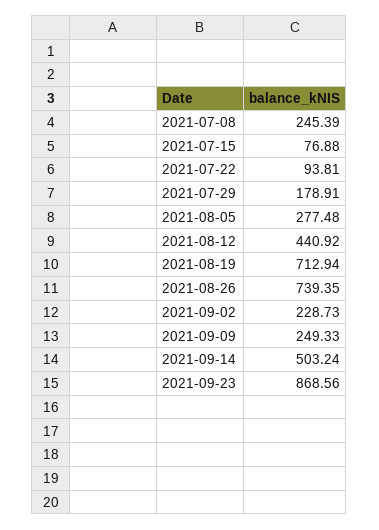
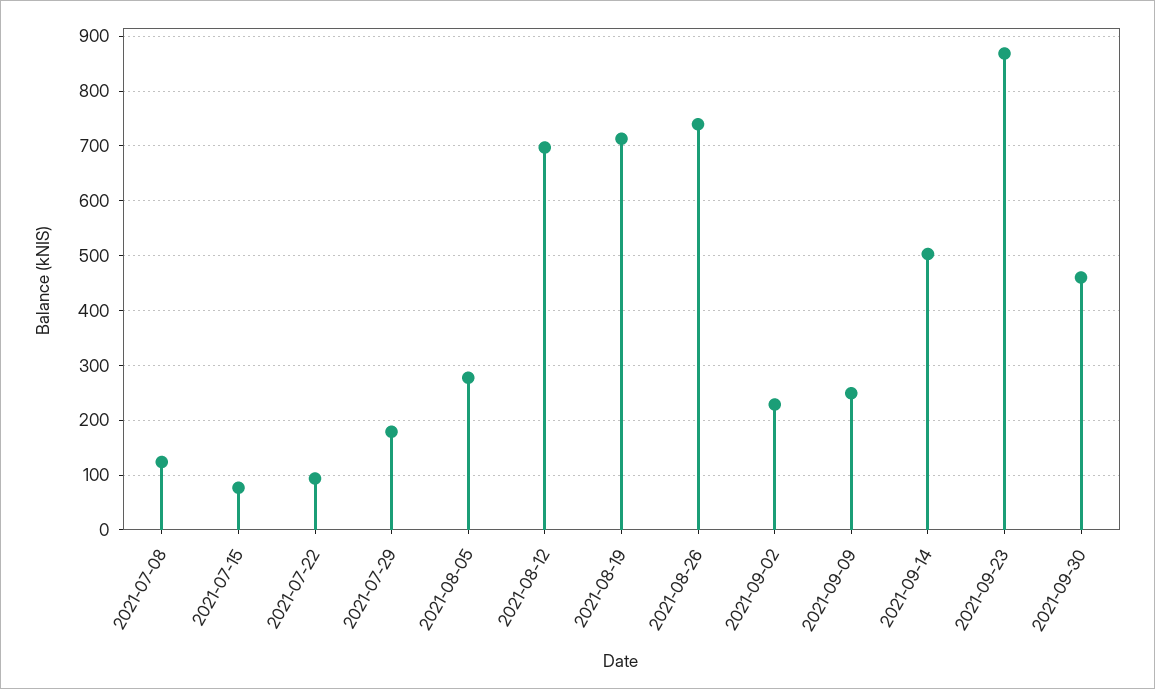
2021-07-08: 245.39 -> 120
2021-08-12: 440.92 -> 700
2021-09-30: none -> 460

